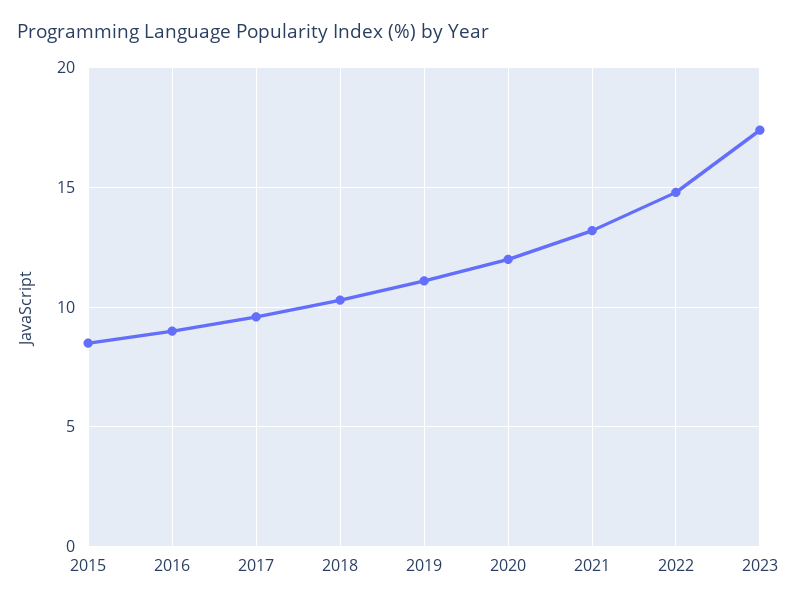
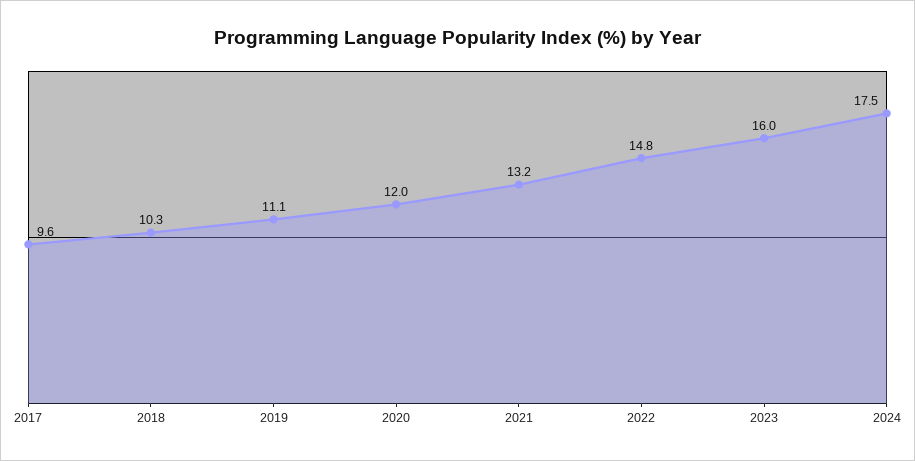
2015: 8.5 -> none
2016: 9 -> none
2023: 17.5 -> 16
2024: none -> 17.5

